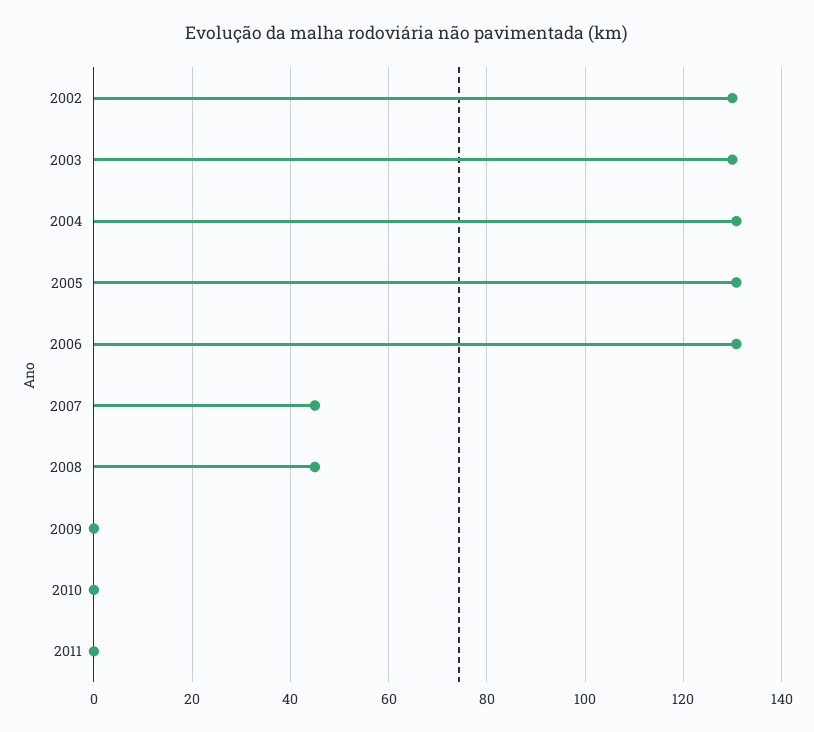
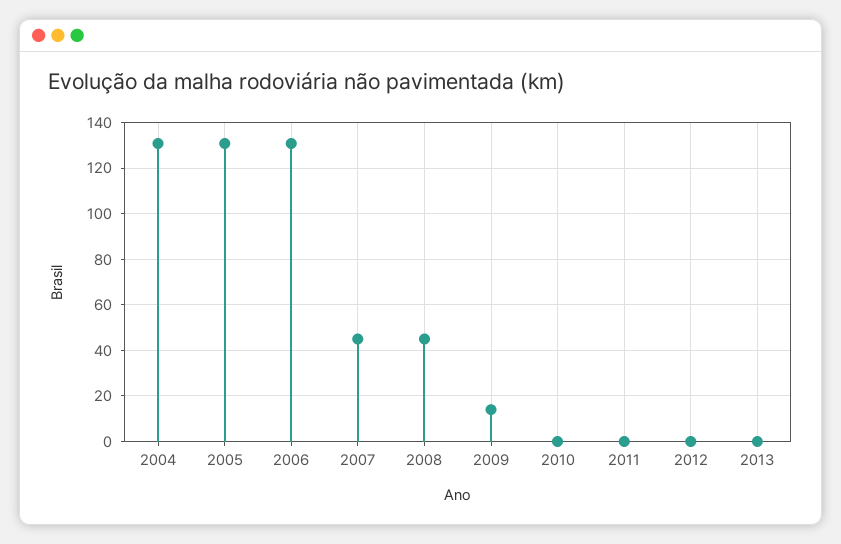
2002: 130 -> none
2003: 130 -> none
2009: 0 -> 15
2012: none -> 0
2013: none -> 0

